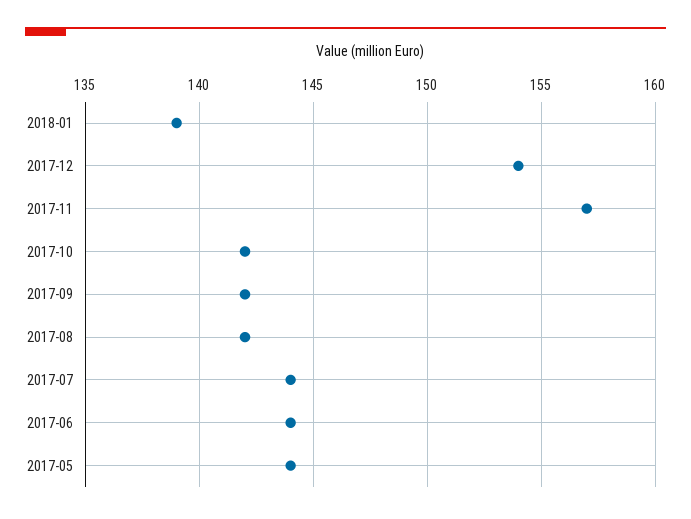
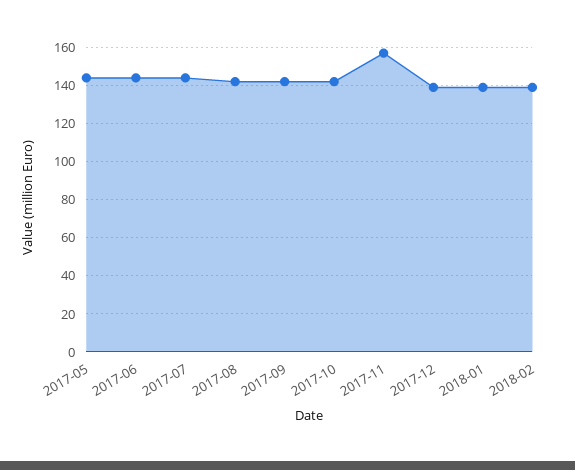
2017-12: 154 -> 140
2018-02: none -> 140

